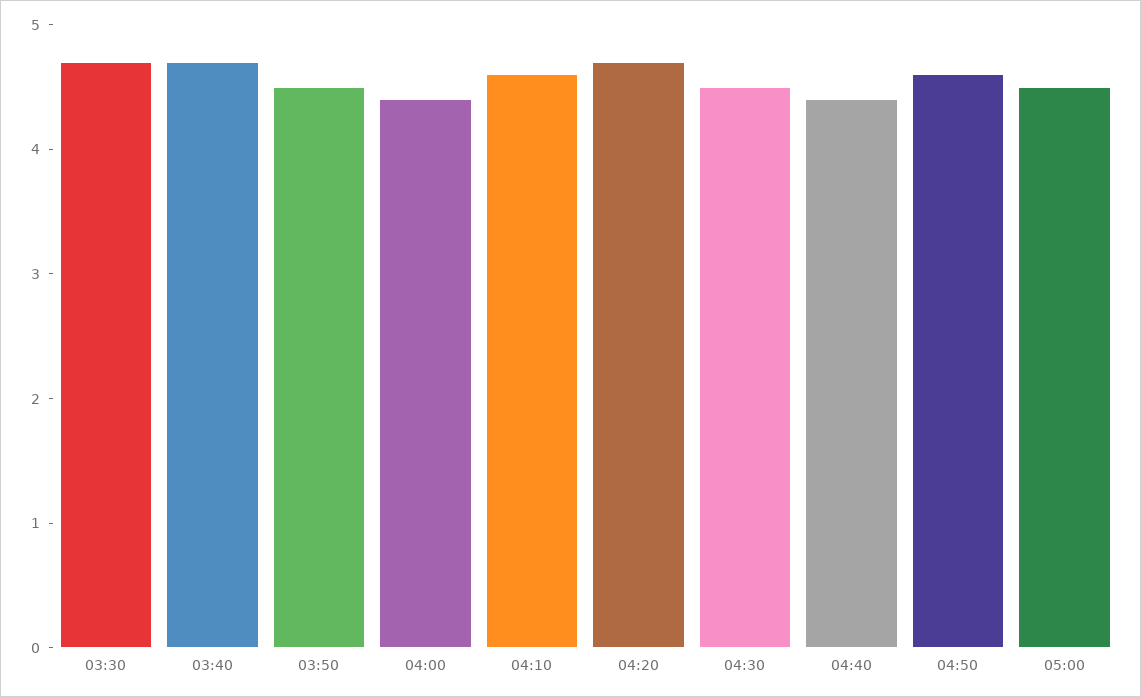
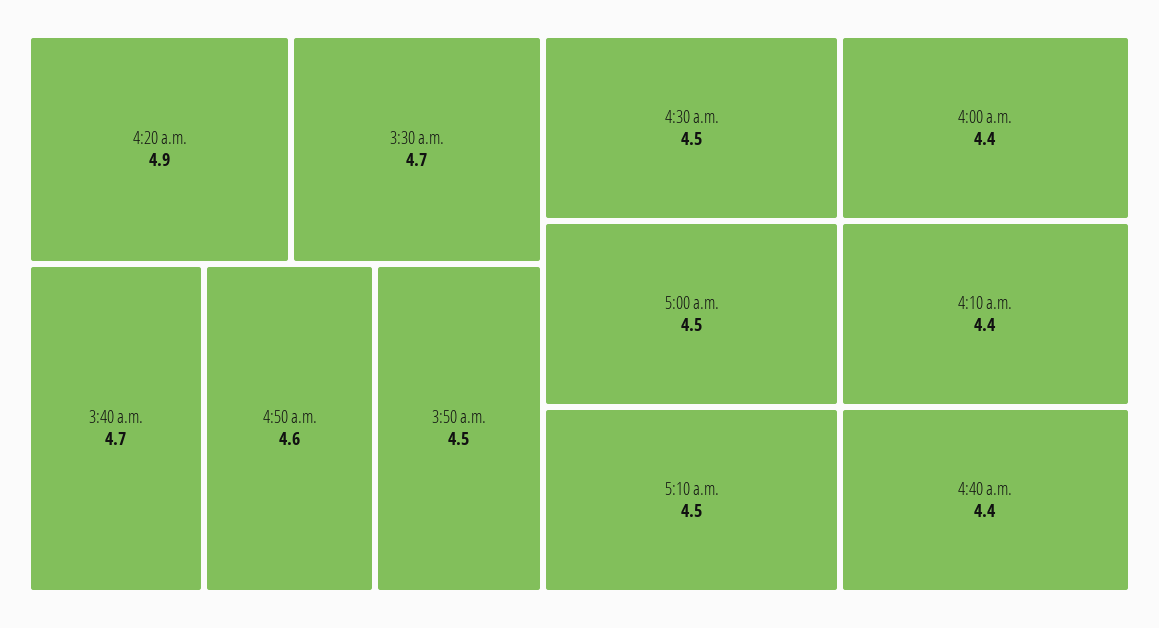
04:10: 4.6 -> 4.4
04:20: 4.7 -> 4.9
5:10 a.m.: none -> 4.5

